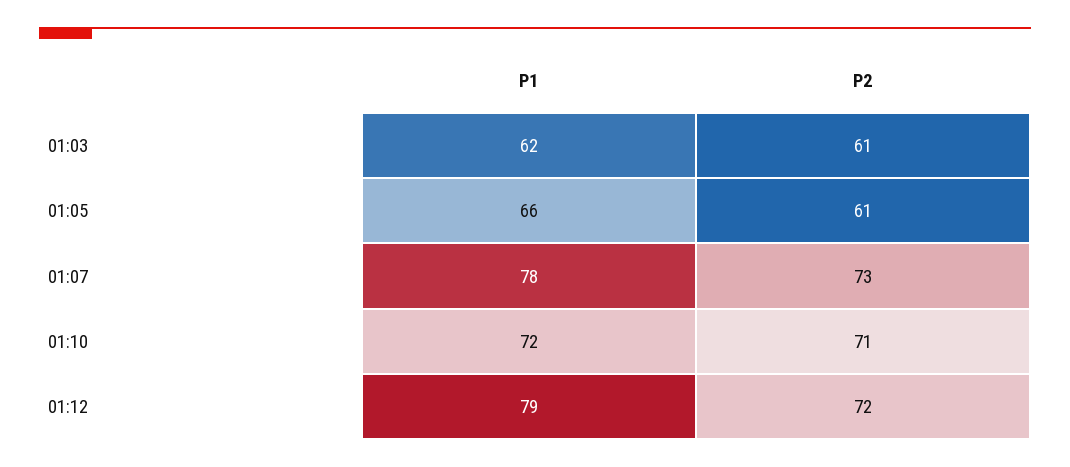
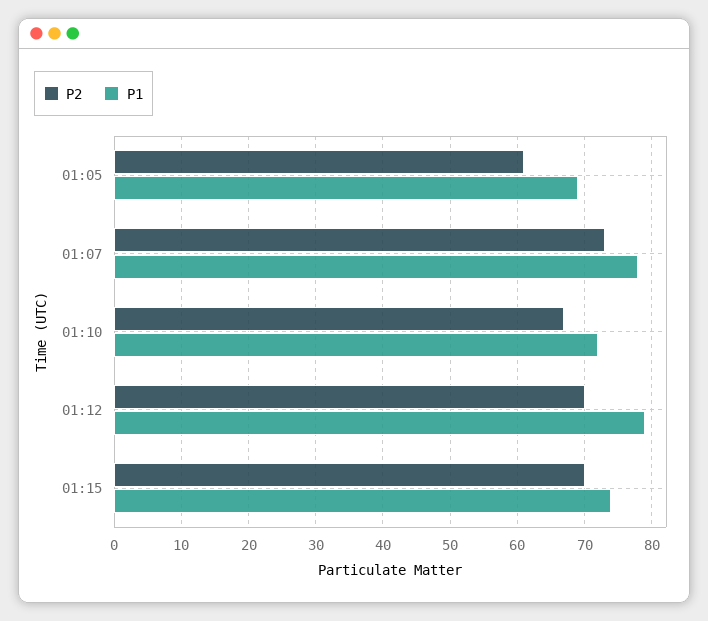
P1, 01:03: 62 -> none
P2, 01:03: 61 -> none
P1, 01:05: 66 -> 69
P2, 01:10: 71 -> 67
P2, 01:12: 72 -> 70
P2, 01:15: none -> 70
P1, 01:15: none -> 74

